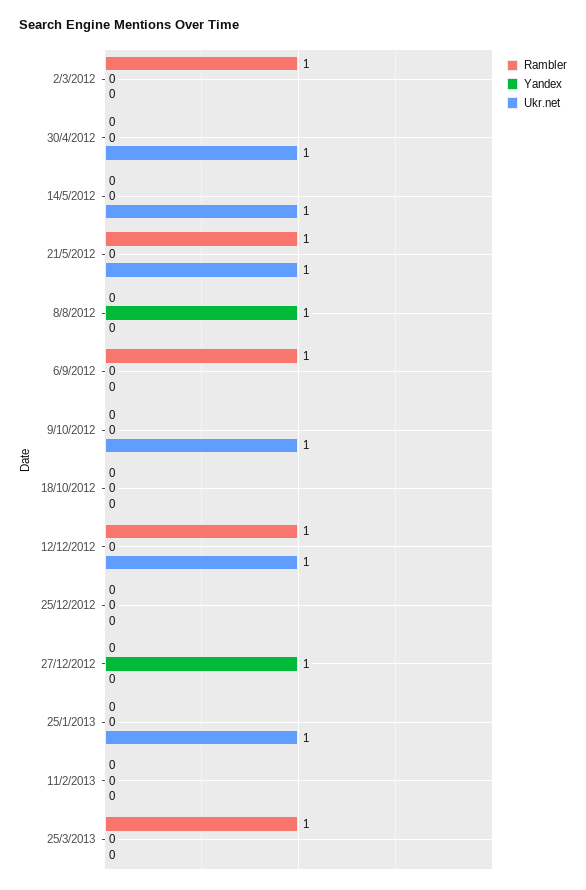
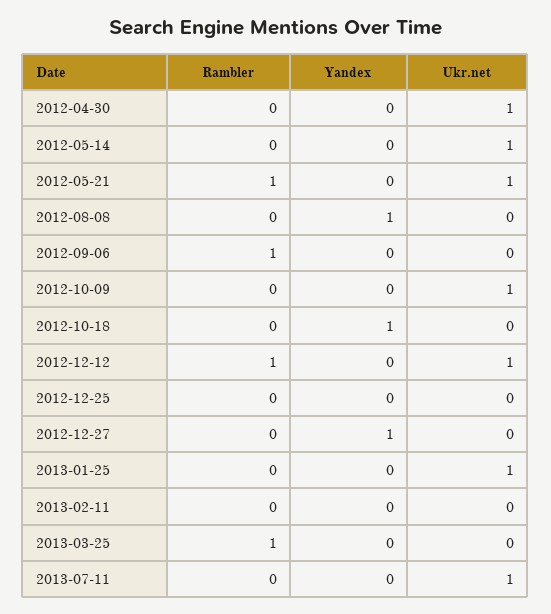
Rambler, 2/3/2012: 1 -> none
Yandex, 2/3/2012: 0 -> none
Ukr.net, 2/3/2012: 0 -> none
Yandex, 18/10/2012: 0 -> 1
Rambler, 2013-07-11: none -> 0
Yandex, 2013-07-11: none -> 0
Ukr.net, 2013-07-11: none -> 1

